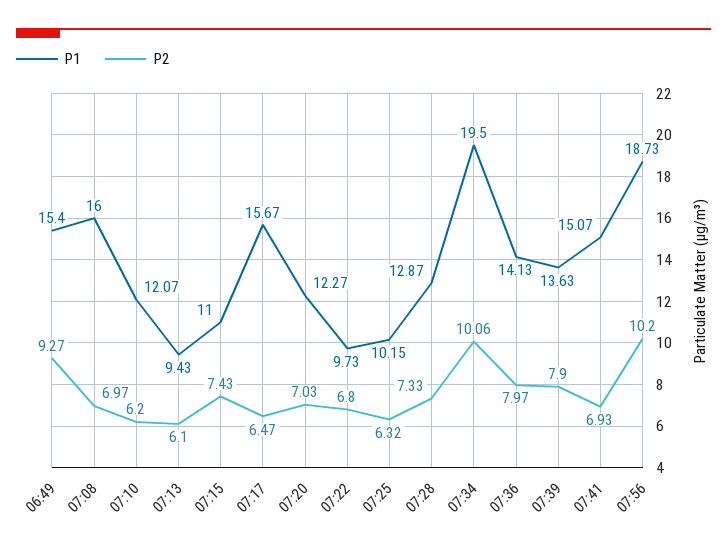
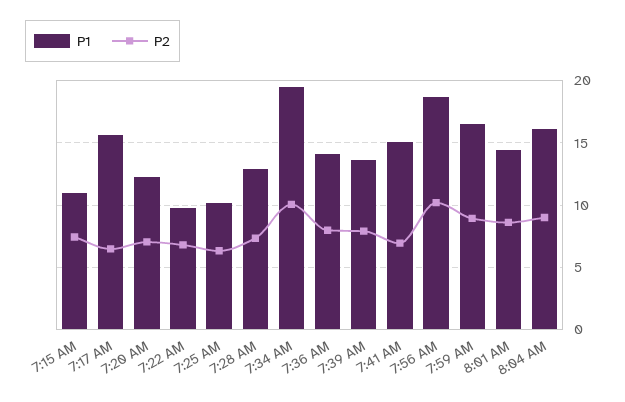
P1, 06:49: 15.4 -> none
P2, 06:49: 9.27 -> none
P1, 07:08: 16 -> none
P2, 07:08: 6.97 -> none
P1, 07:10: 12.07 -> none
P2, 07:10: 6.2 -> none
P1, 07:13: 9.43 -> none
P2, 07:13: 6.1 -> none
P1, 7:59 AM: none -> 16.5
P2, 7:59 AM: none -> 9
P1, 8:01 AM: none -> 14.5
P2, 8:01 AM: none -> 8.5
P1, 8:04 AM: none -> 16
P2, 8:04 AM: none -> 9

